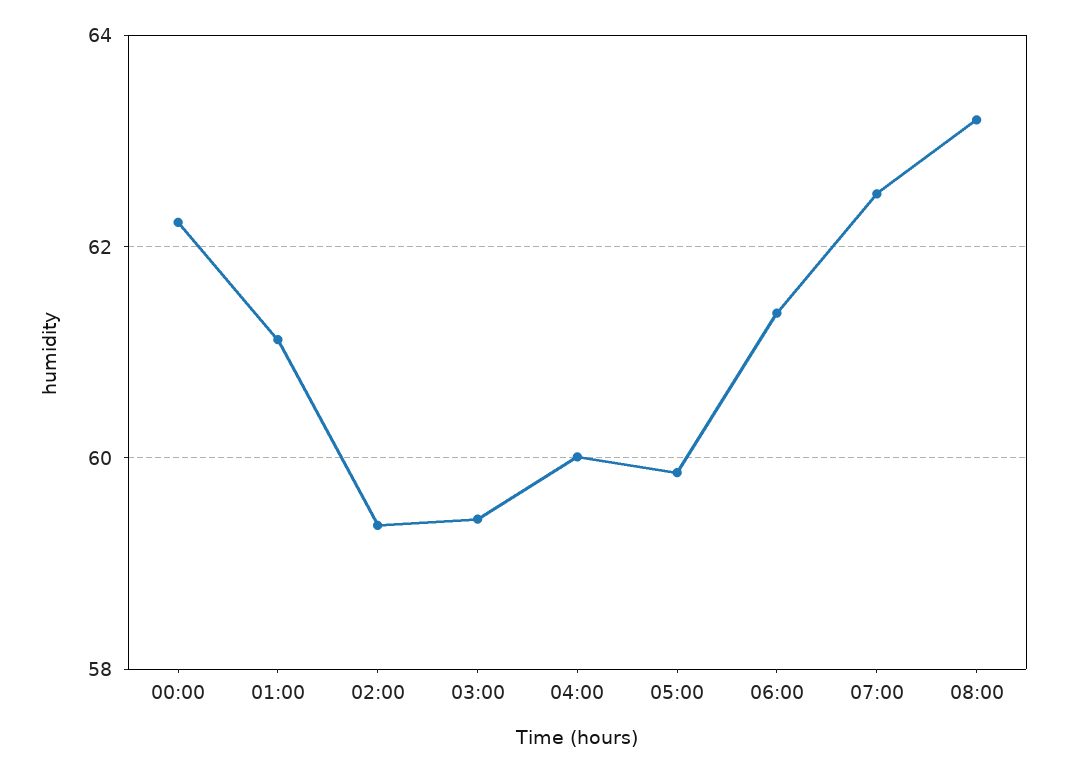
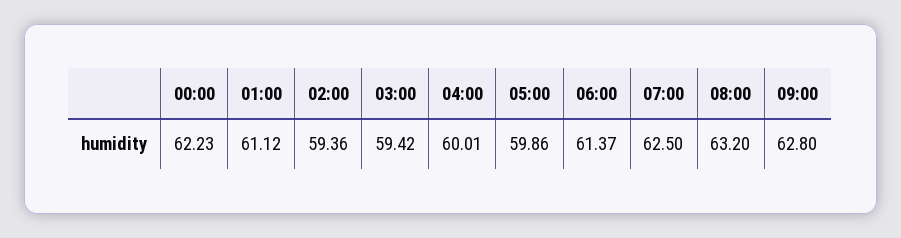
09:00: none -> 62.8

